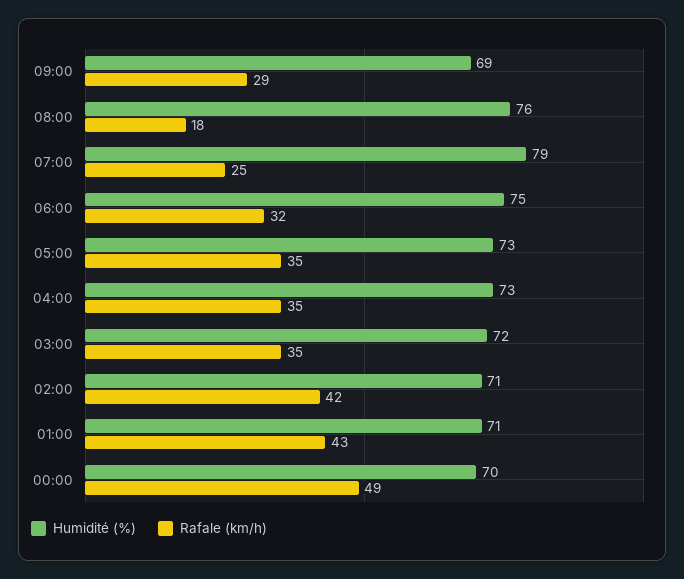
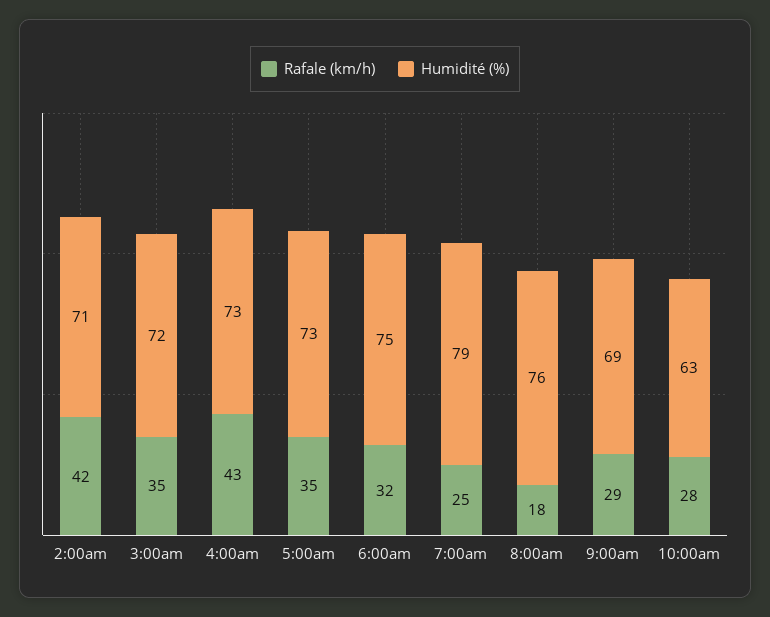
Rafale (km/h), 04:00: 35 -> 43
Humidité (%), 01:00: 71 -> none
Rafale (km/h), 01:00: 43 -> none
Humidité (%), 00:00: 70 -> none
Rafale (km/h), 00:00: 49 -> none
Rafale (km/h), 10:00am: none -> 28
Humidité (%), 10:00am: none -> 63

